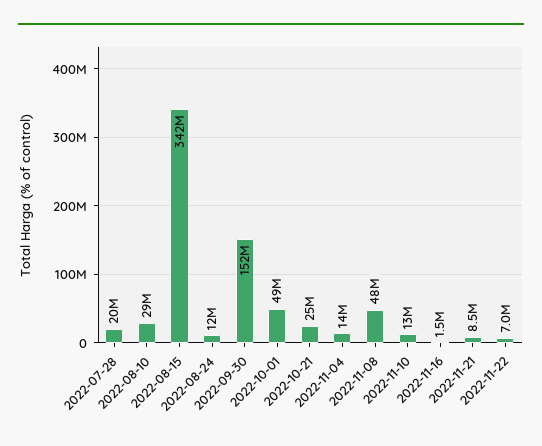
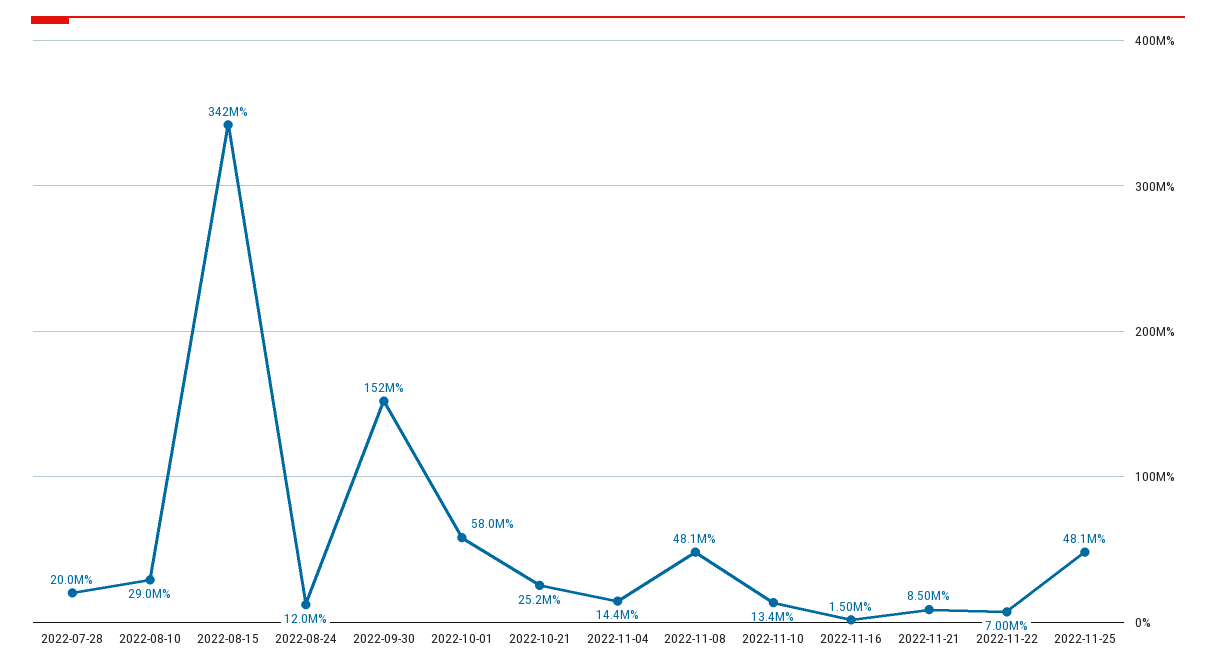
2022-10-01: 49000000 -> 58000000
2022-11-25: none -> 48100000

